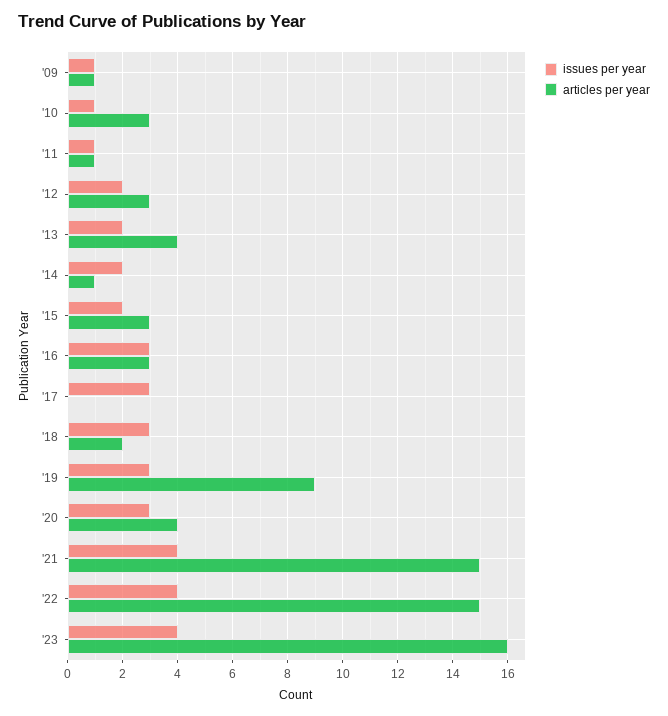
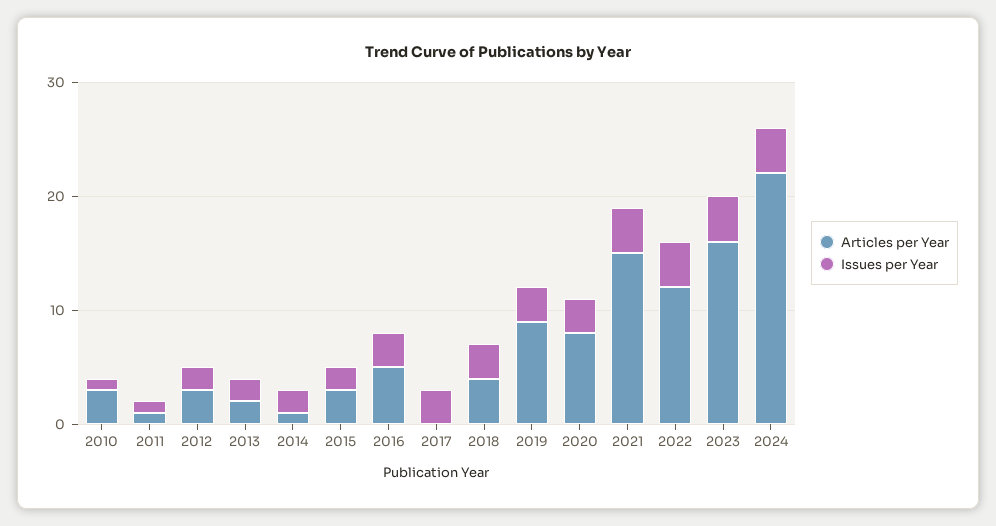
issues per year, '09: 1 -> none
articles per year, '09: 1 -> none
articles per year, '13: 4 -> 2
articles per year, '16: 3 -> 5
articles per year, '18: 2 -> 4
articles per year, '20: 4 -> 8
articles per year, '22: 15 -> 12
articles per year, 2024: none -> 22
issues per year, 2024: none -> 4

